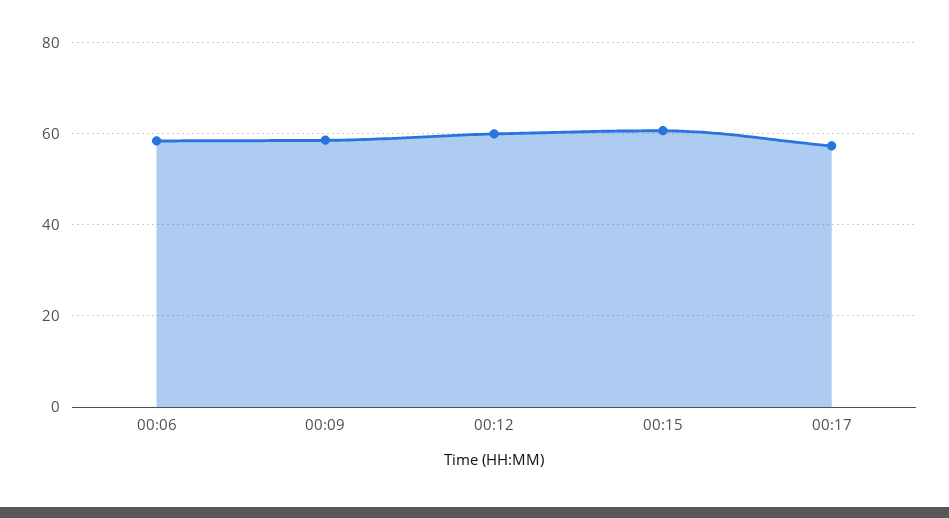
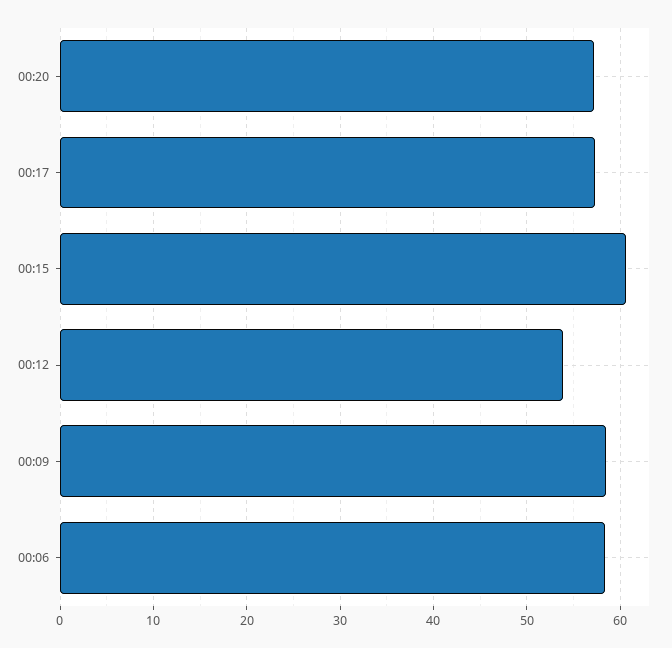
00:12: 60 -> 54
00:20: none -> 57

